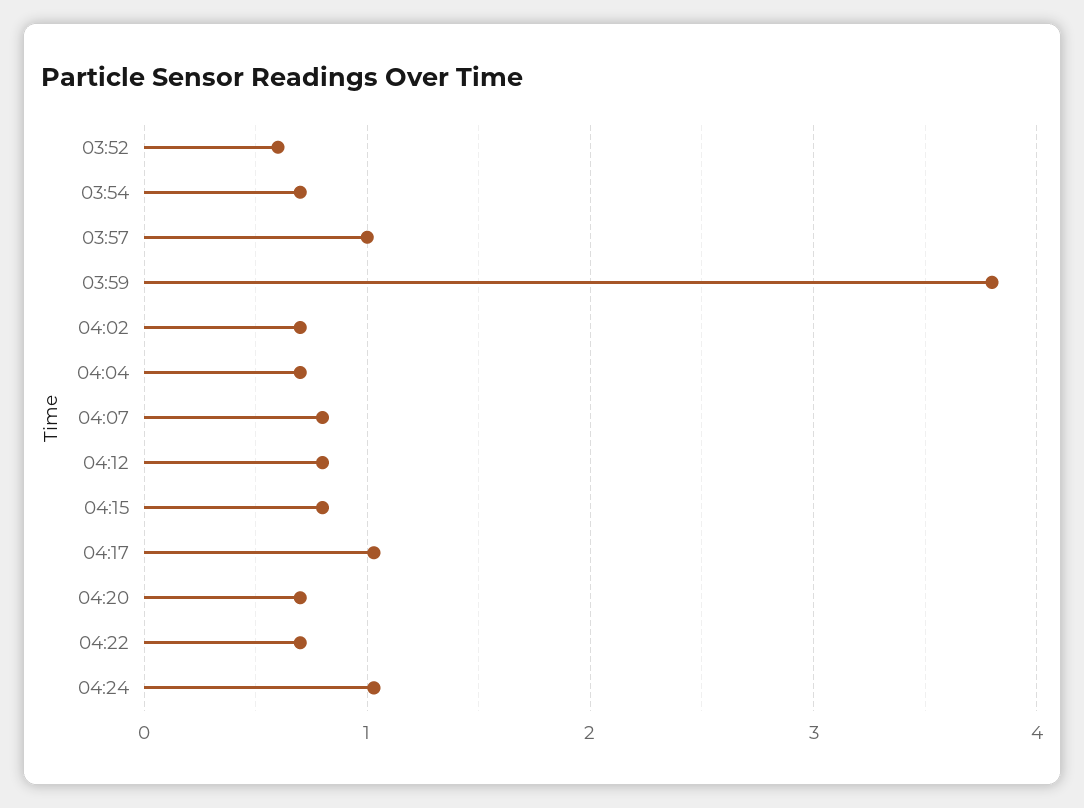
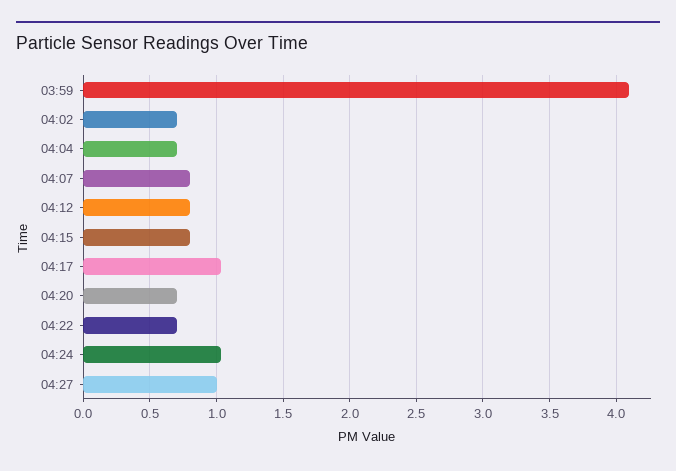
03:52: 0.6 -> none
03:54: 0.7 -> none
03:57: 1 -> none
03:59: 3.8 -> 4.1
04:27: none -> 1

